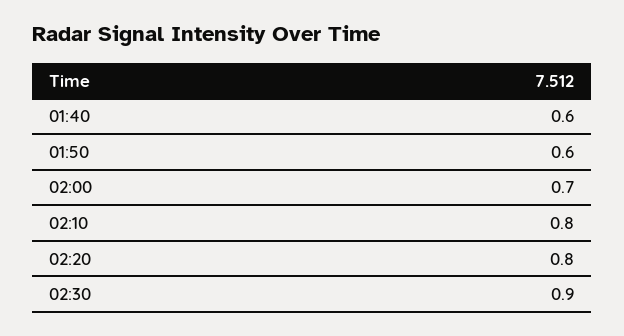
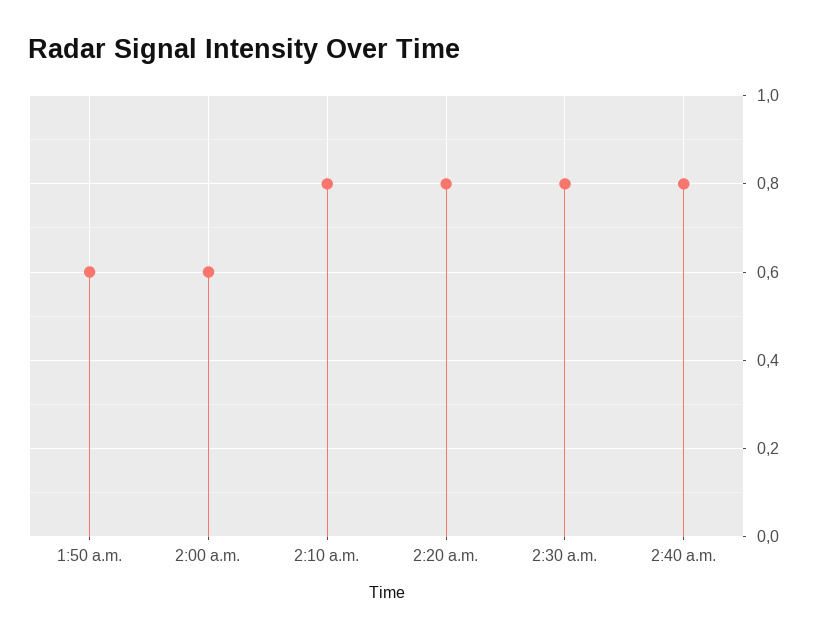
01:40: 0.6 -> none
02:00: 0.7 -> 0.6
02:30: 0.9 -> 0.8
2:40 a.m.: none -> 0.8

